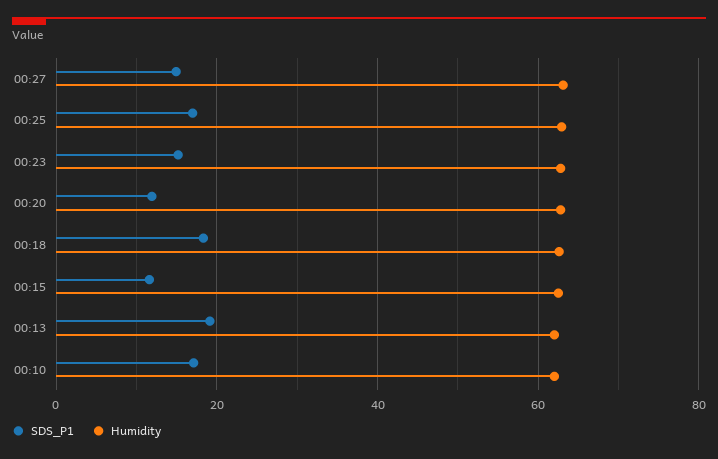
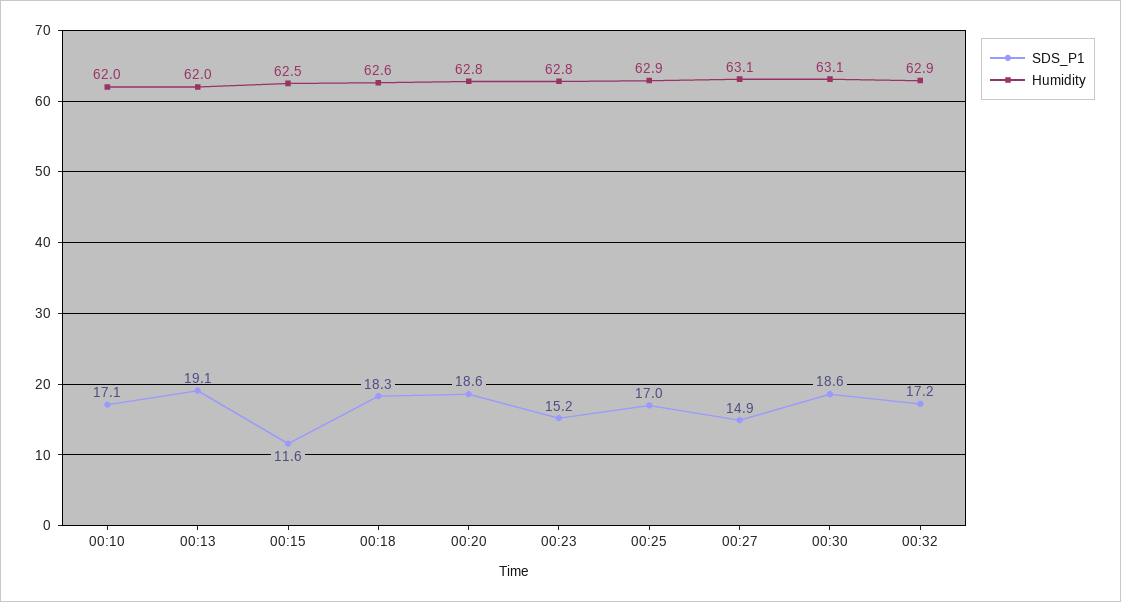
SDS_P1, 00:20: 12 -> 18.6
SDS_P1, 00:30: none -> 18.6
Humidity, 00:30: none -> 63.1
SDS_P1, 00:32: none -> 17.2
Humidity, 00:32: none -> 62.9

